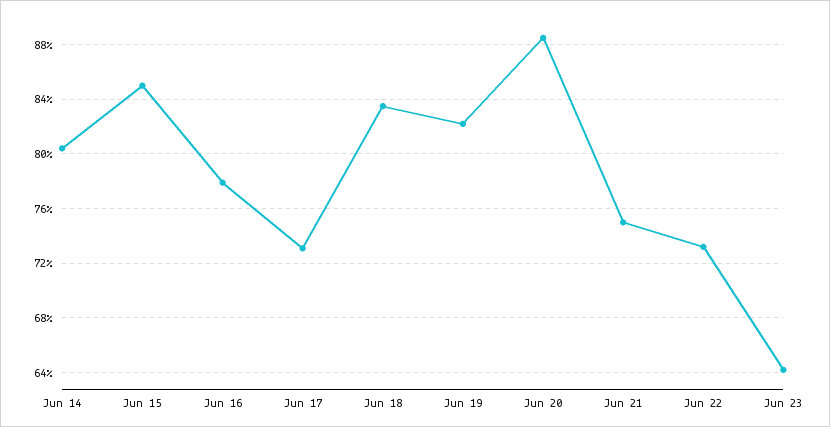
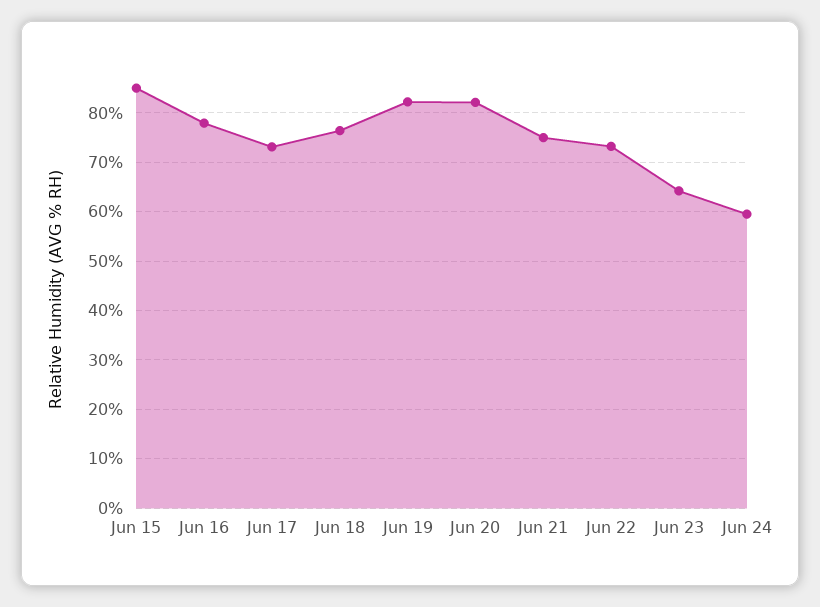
Jun 14: 80.5 -> none
Jun 18: 83.5 -> 76
Jun 20: 88.5 -> 82
Jun 24: none -> 60

